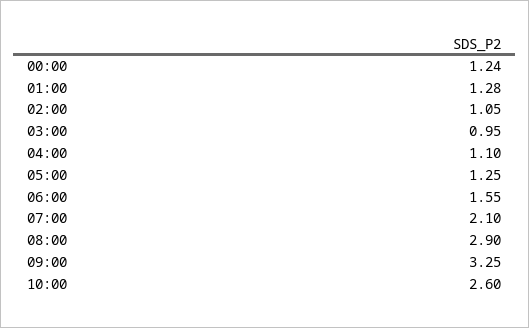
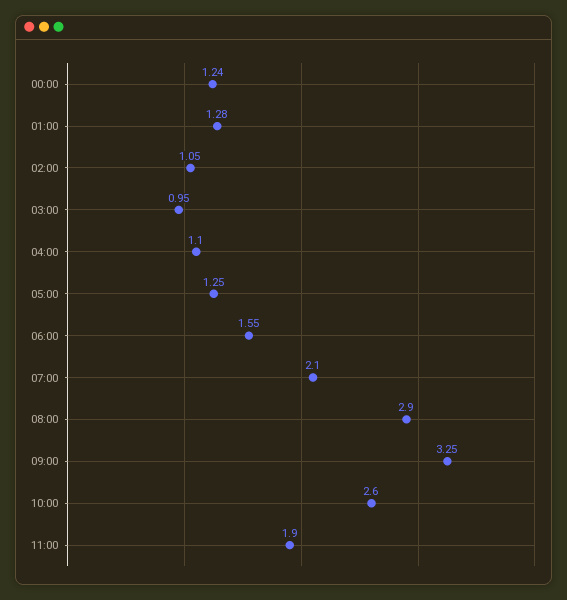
11:00: none -> 1.9

